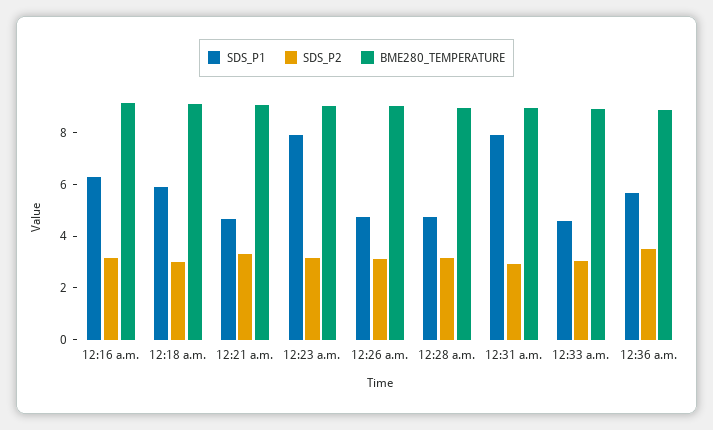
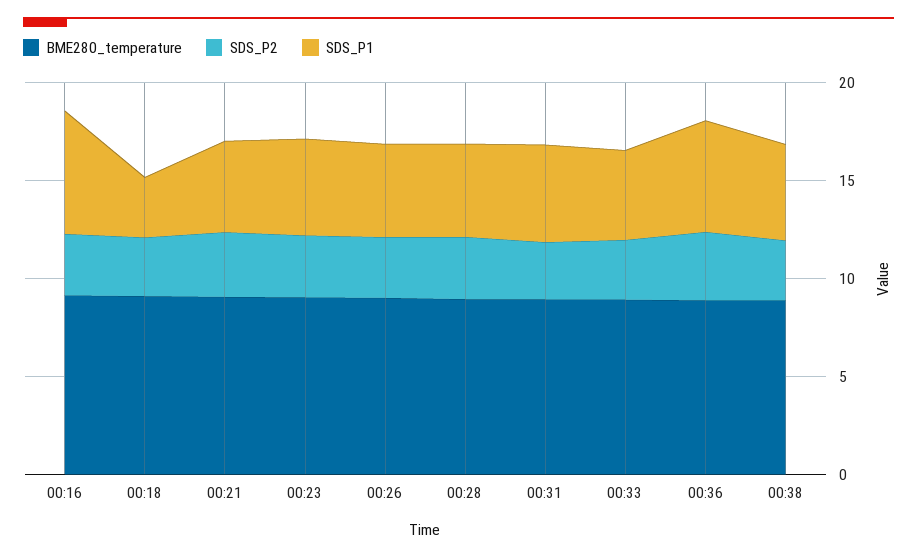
SDS_P1, 12:18 a.m.: 6 -> 3
SDS_P1, 12:23 a.m.: 8 -> 5
SDS_P1, 12:31 a.m.: 8 -> 5
BME280_TEMPERATURE, 00:38: none -> 9
SDS_P2, 00:38: none -> 3
SDS_P1, 00:38: none -> 5

